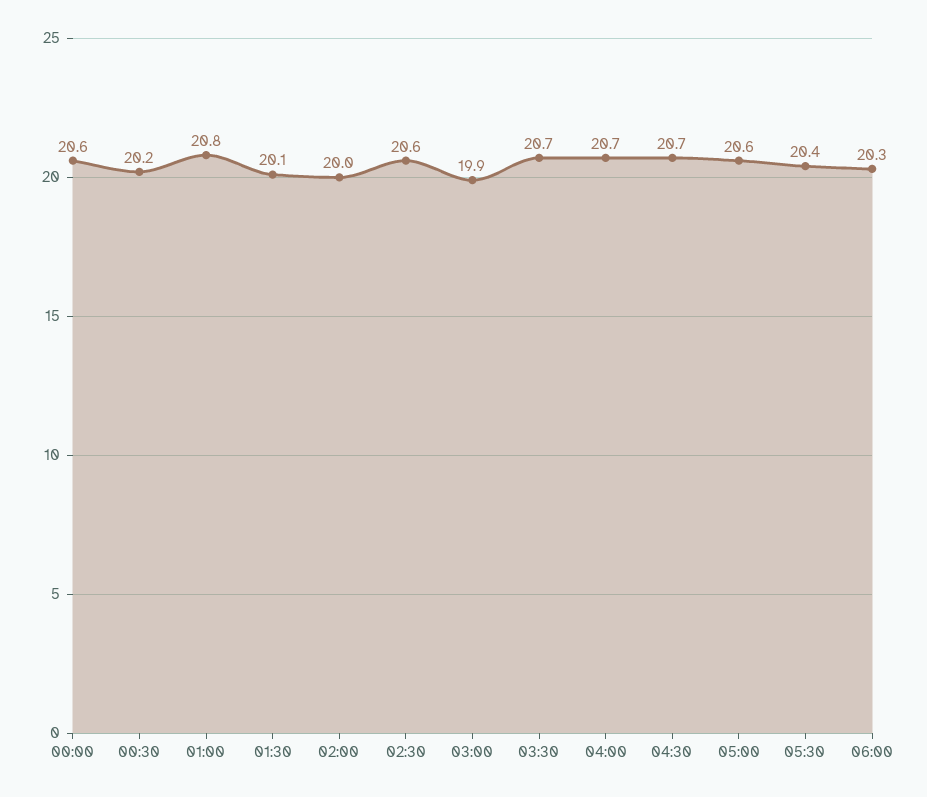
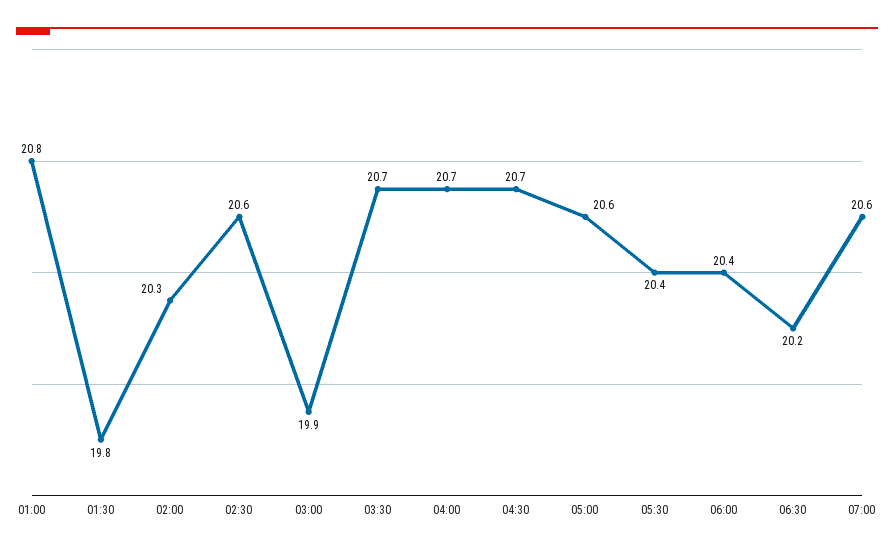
00:00: 20.6 -> none
00:30: 20.2 -> none
01:30: 20.1 -> 19.8
02:00: 20 -> 20.3
06:00: 20.3 -> 20.4
06:30: none -> 20.2
07:00: none -> 20.6

